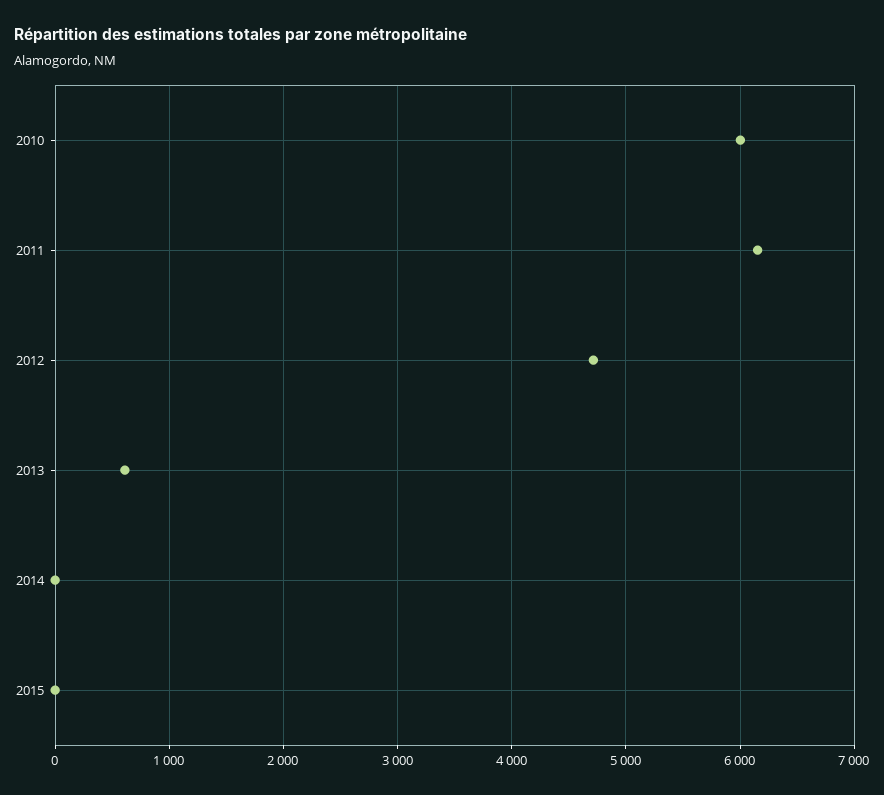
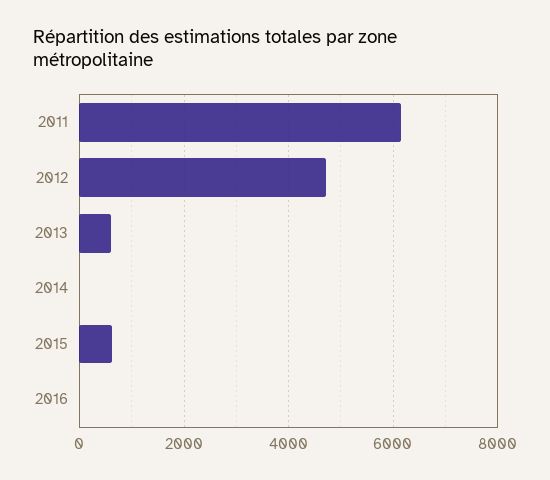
2010: 6000 -> none
2015: 0 -> 600
2016: none -> 0

